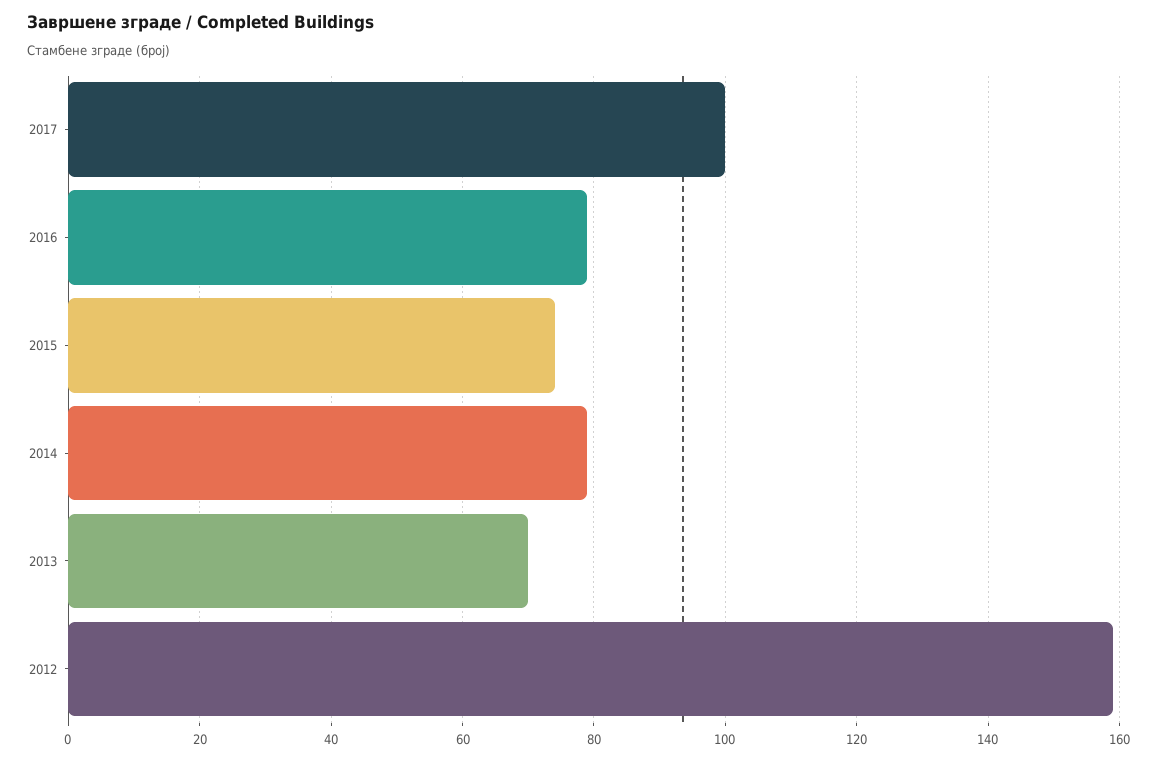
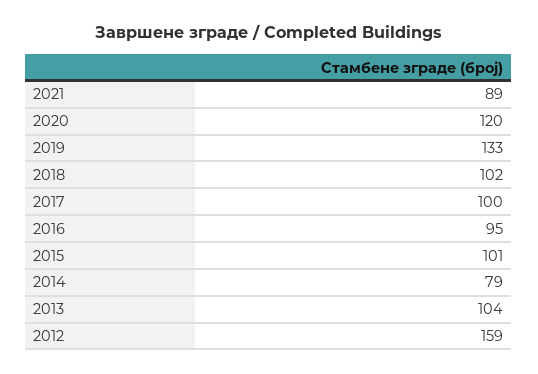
2016: 80 -> 95
2015: 75 -> 101
2013: 70 -> 104
2021: none -> 89
2020: none -> 120
2019: none -> 133
2018: none -> 102

